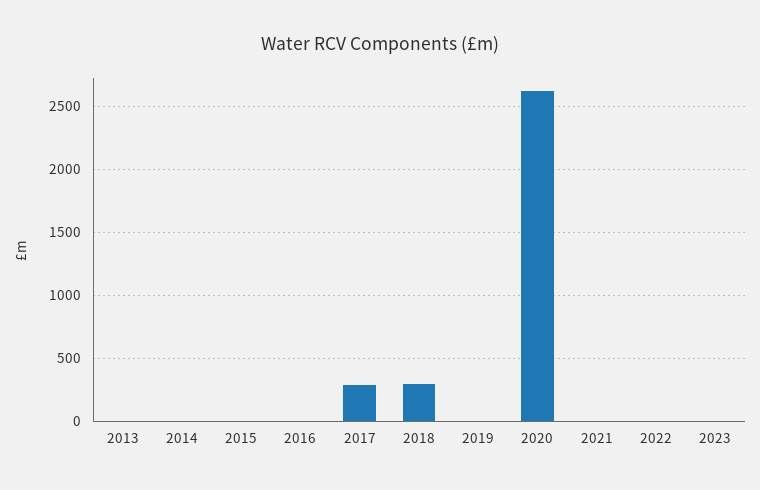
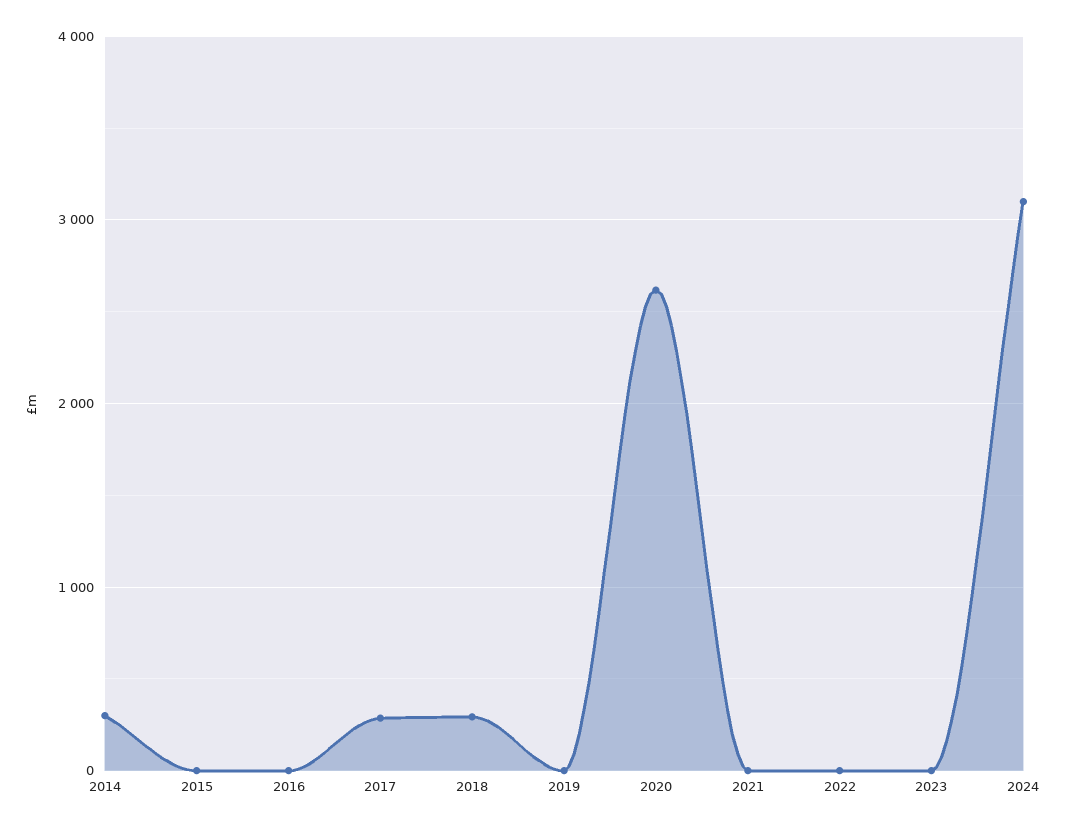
2013: 0 -> none
2014: 0 -> 300
2024: none -> 3100

